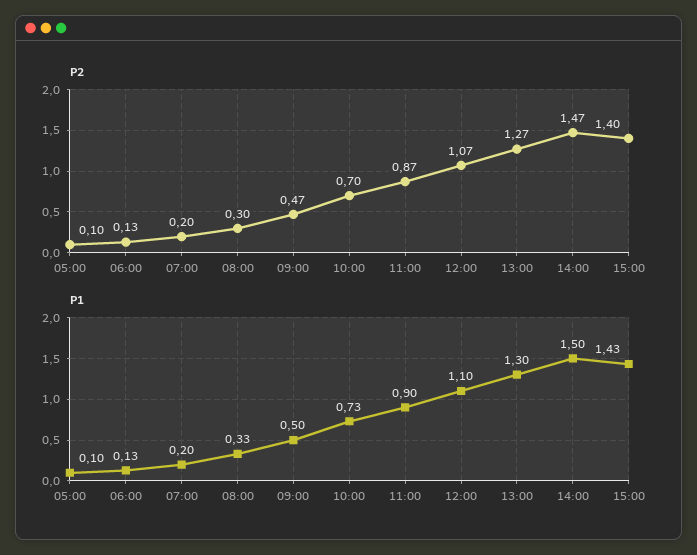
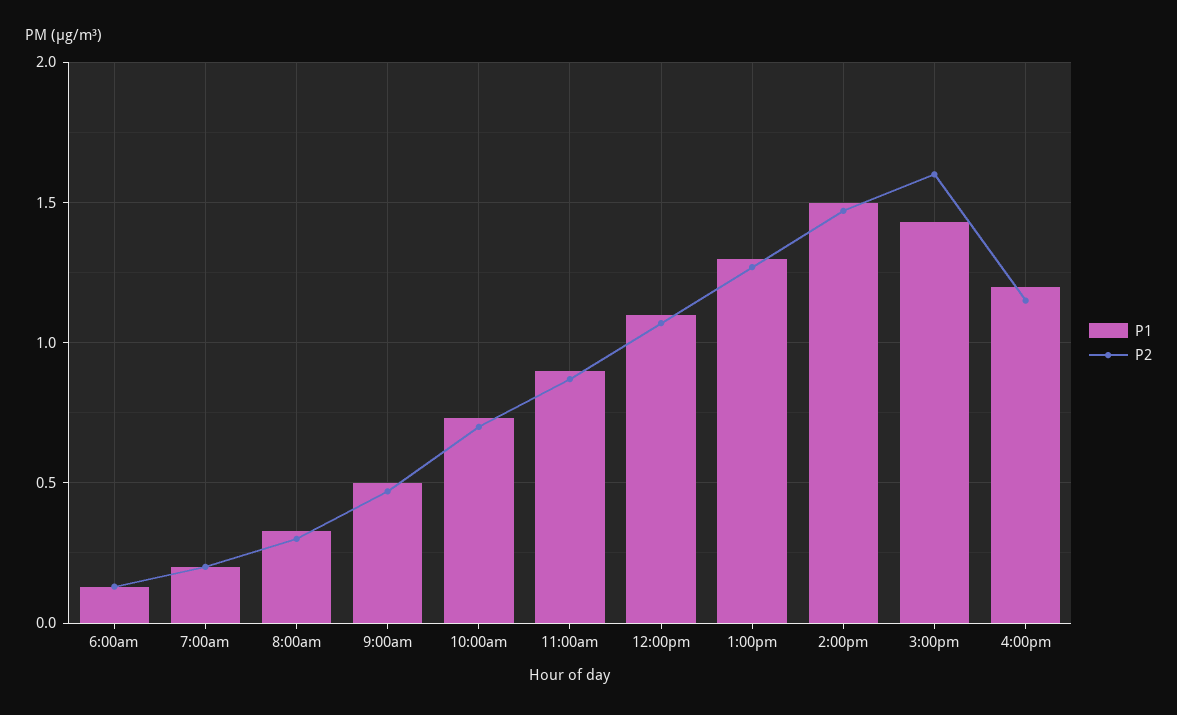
P2, 05:00: 0.1 -> none
P2, 15:00: 1.4 -> 1.6
P1, 05:00: 0.1 -> none
P1, 4:00pm: none -> 1.2
P2, 4:00pm: none -> 1.15

